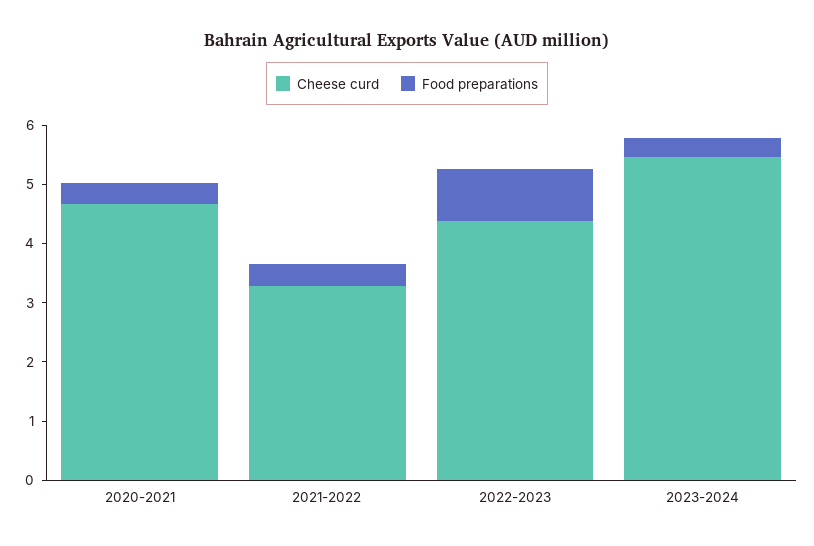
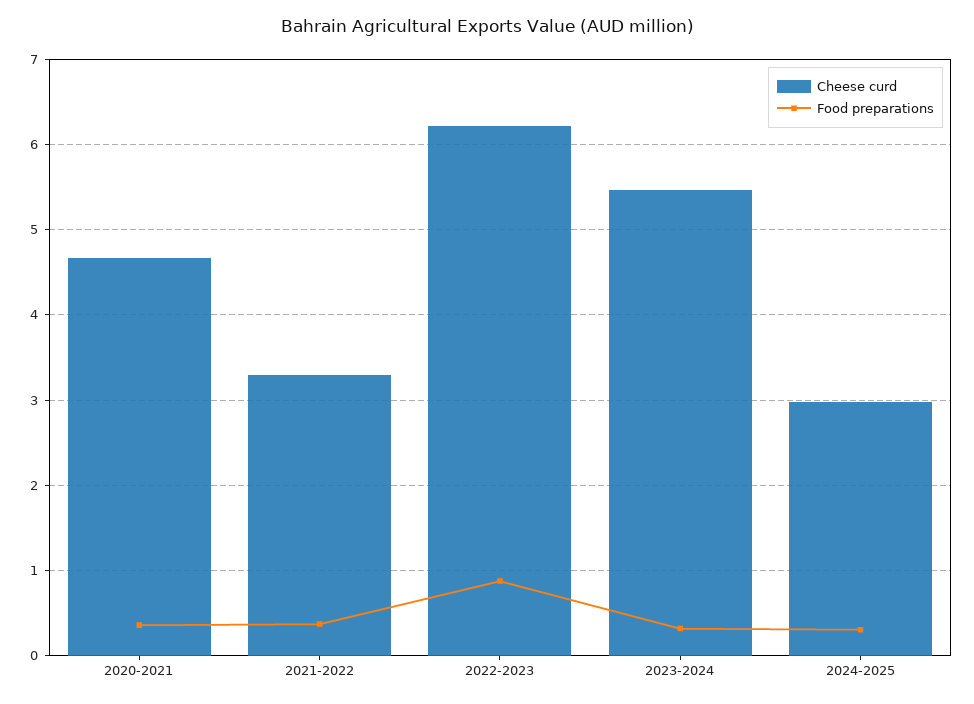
Cheese curd, 2022-2023: 4.4 -> 6.2
Cheese curd, 2024-2025: none -> 3
Food preparations, 2024-2025: none -> 0.3

